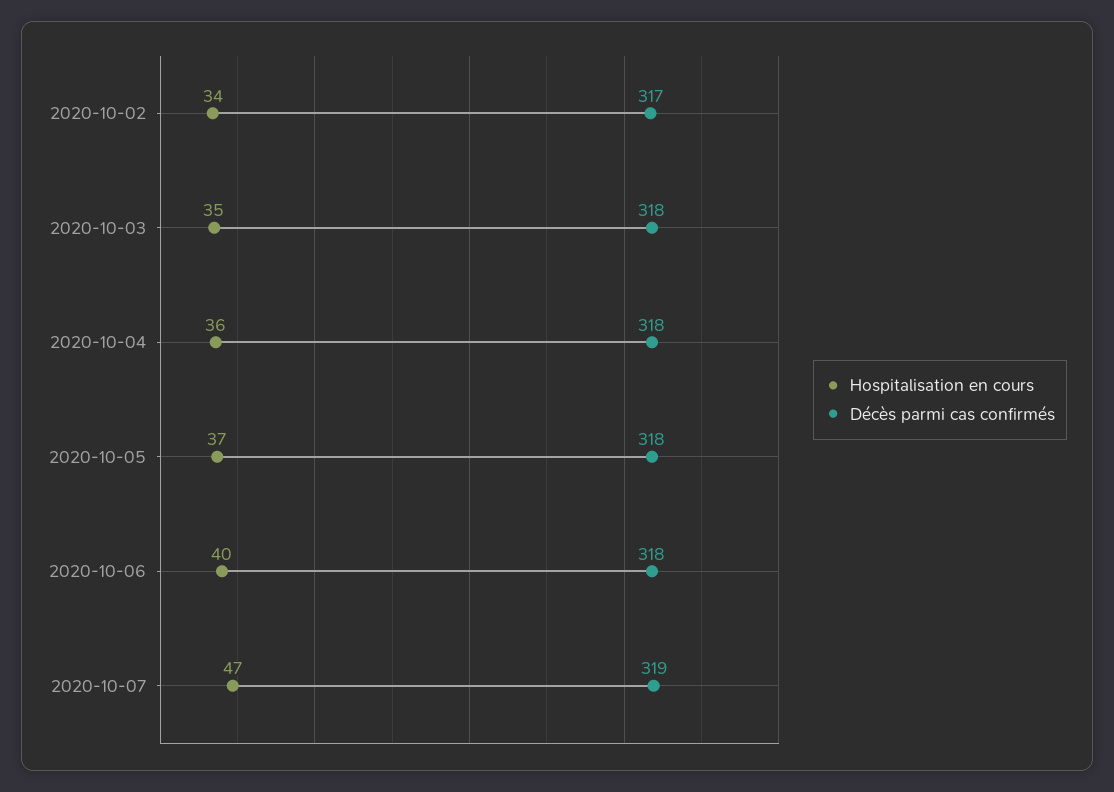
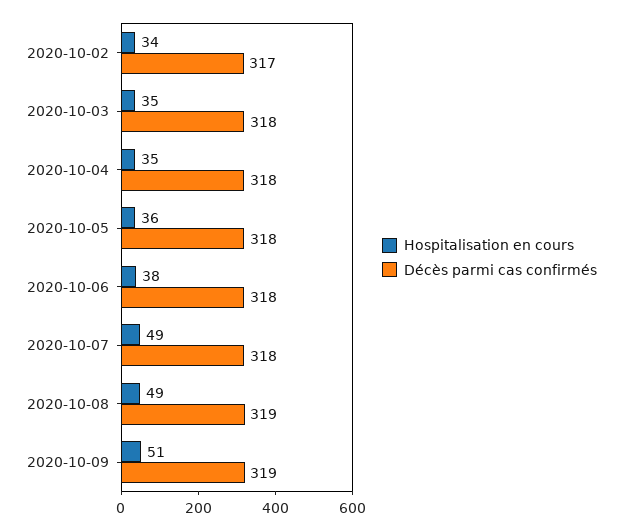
Hospitalisation en cours, 2020-10-04: 36 -> 35
Hospitalisation en cours, 2020-10-05: 37 -> 36
Hospitalisation en cours, 2020-10-06: 40 -> 38
Hospitalisation en cours, 2020-10-07: 47 -> 49
Décès parmi cas confirmés, 2020-10-07: 319 -> 318
Hospitalisation en cours, 2020-10-08: none -> 49
Décès parmi cas confirmés, 2020-10-08: none -> 319
Hospitalisation en cours, 2020-10-09: none -> 51
Décès parmi cas confirmés, 2020-10-09: none -> 319

